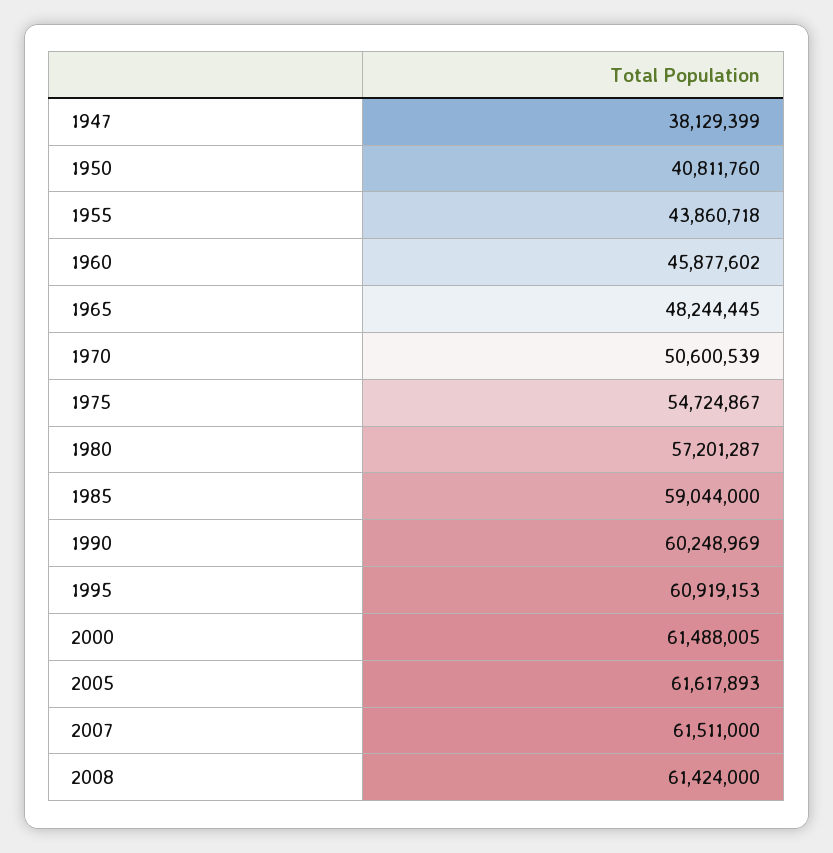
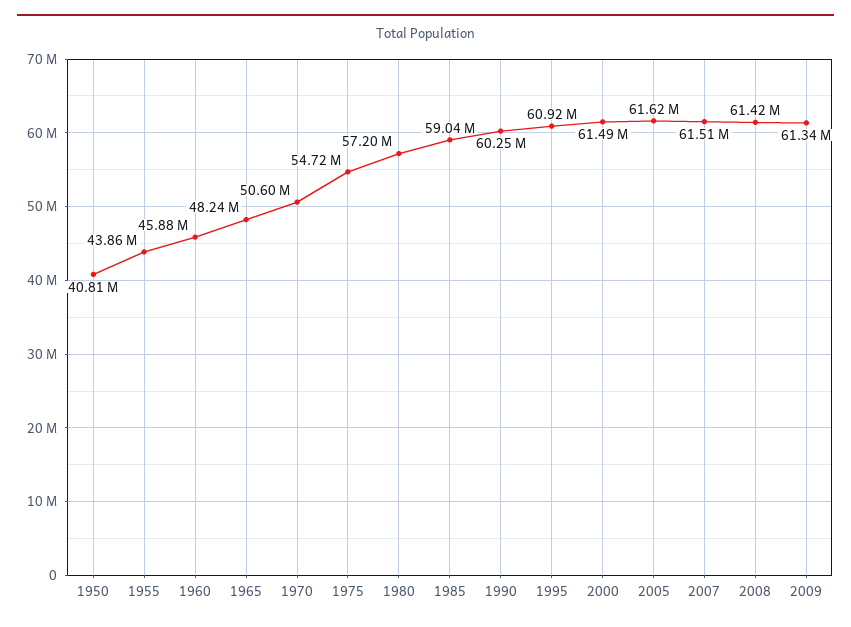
1947: 38129399 -> none
2009: none -> 61340000

